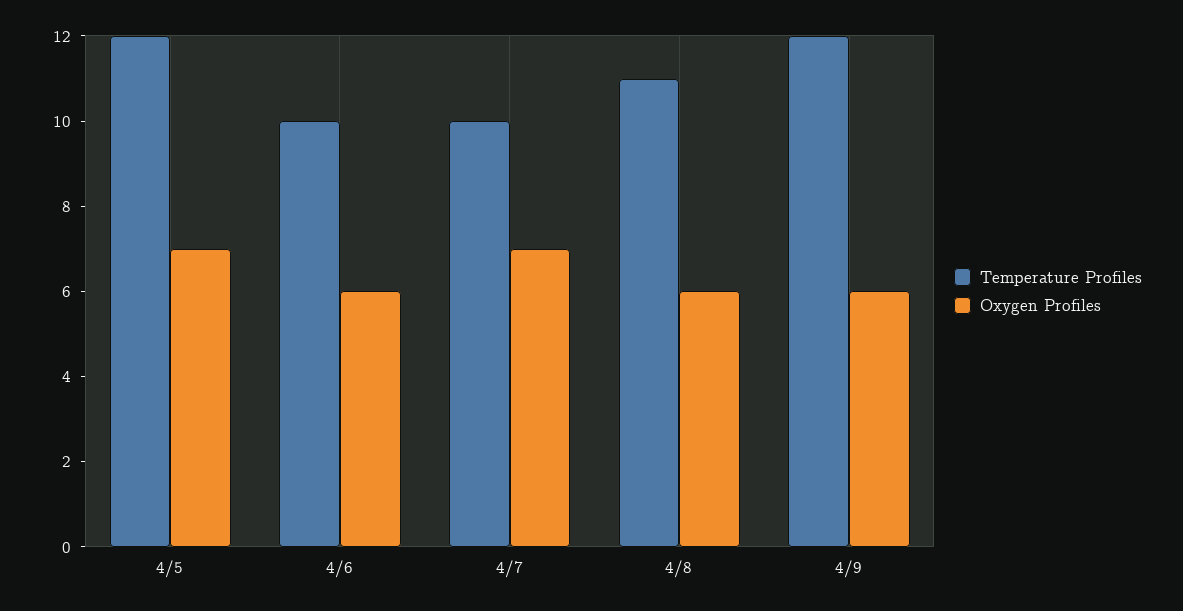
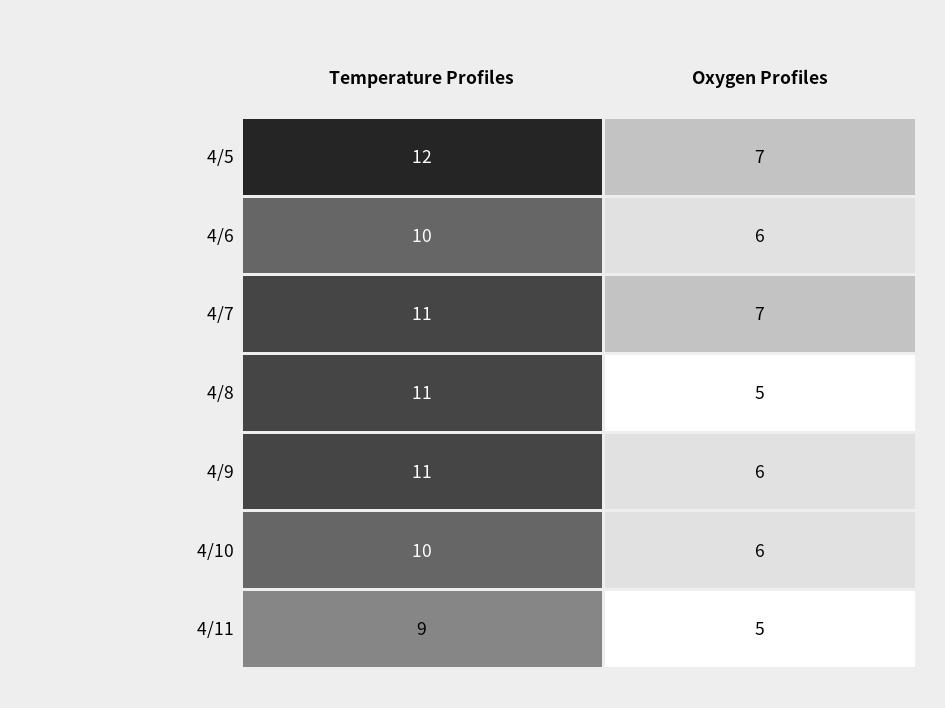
Temperature Profiles, 4/7: 10 -> 11
Oxygen Profiles, 4/8: 6 -> 5
Temperature Profiles, 4/9: 12 -> 11
Temperature Profiles, 4/10: none -> 10
Oxygen Profiles, 4/10: none -> 6
Temperature Profiles, 4/11: none -> 9
Oxygen Profiles, 4/11: none -> 5

